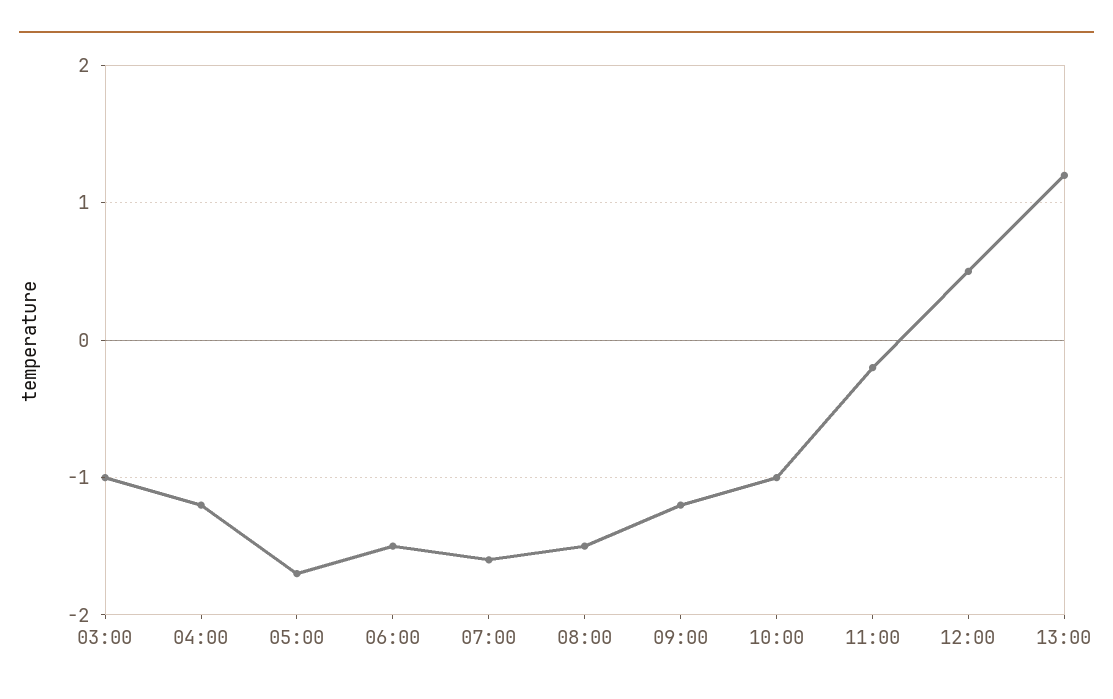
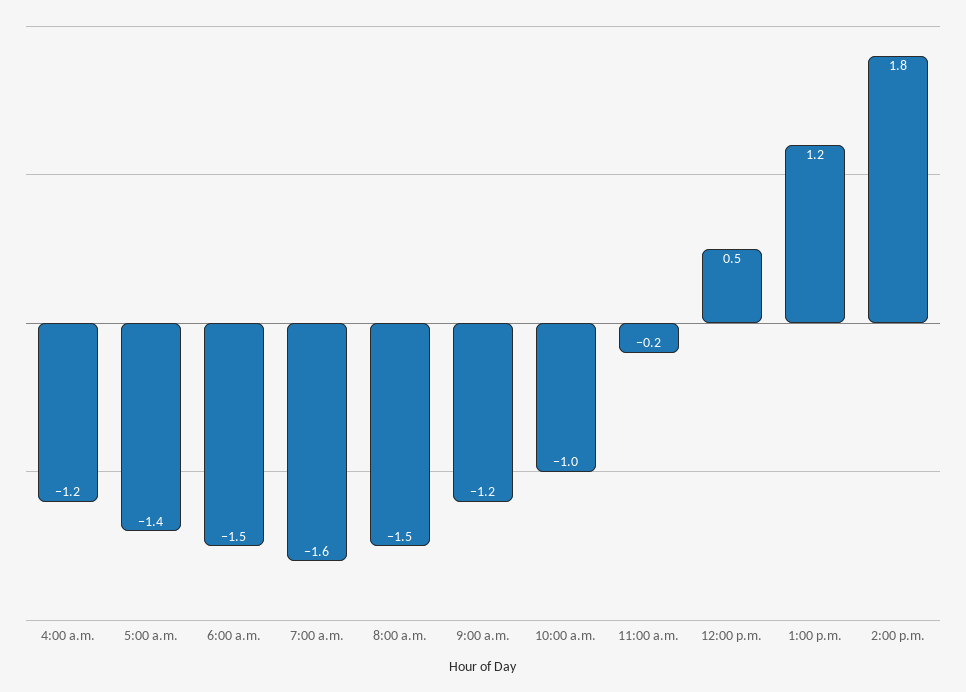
03:00: -1 -> none
05:00: -1.7 -> -1.4
2:00 p.m.: none -> 1.8

